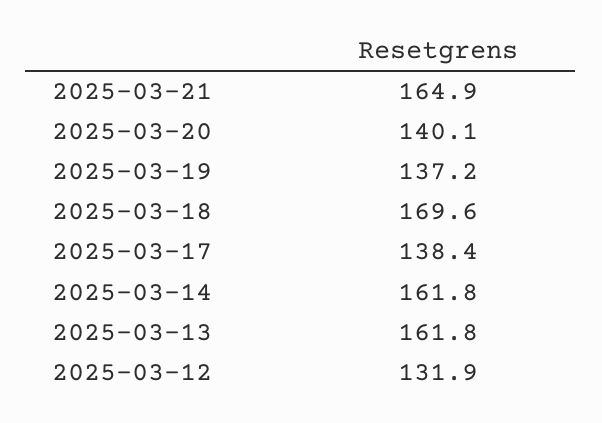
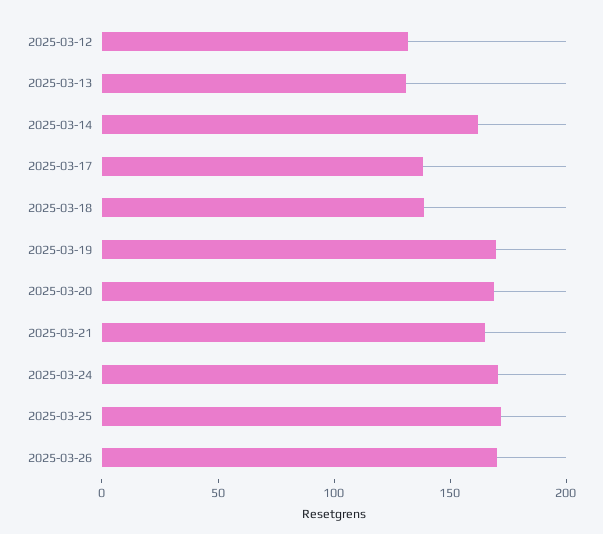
2025-03-20: 140.1 -> 170
2025-03-19: 137.2 -> 170
2025-03-18: 169.6 -> 140
2025-03-13: 161.8 -> 130
2025-03-24: none -> 170
2025-03-25: none -> 170
2025-03-26: none -> 170

